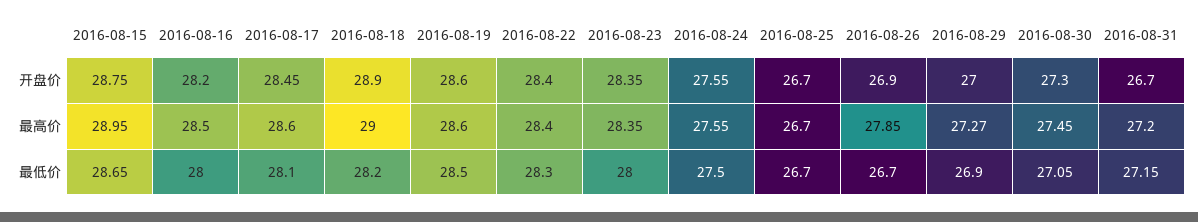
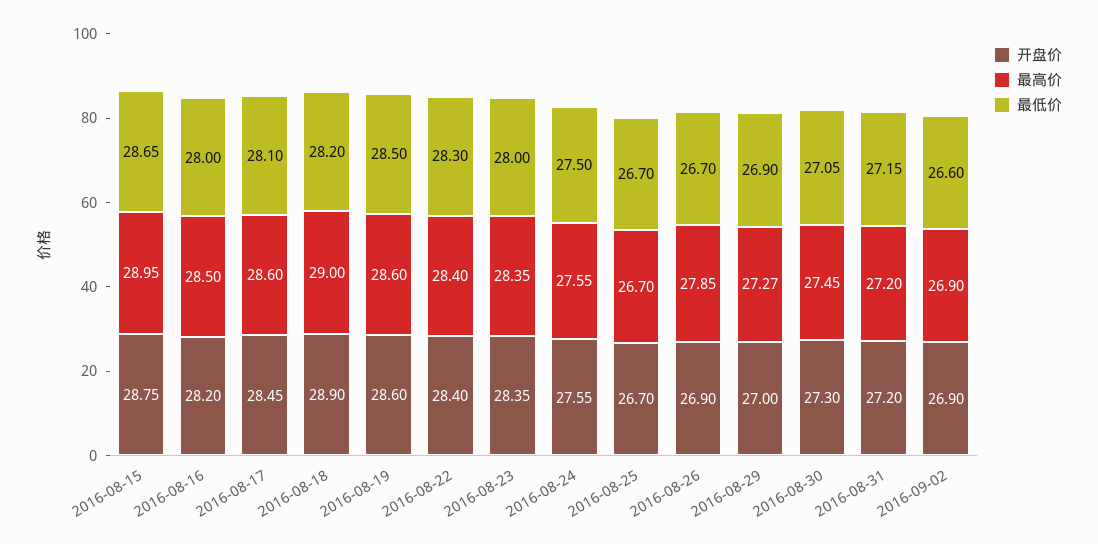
开盘价, 2016-08-31: 26.7 -> 27.2
开盘价, 2016-09-02: none -> 26.9
最高价, 2016-09-02: none -> 26.9
最低价, 2016-09-02: none -> 26.6

